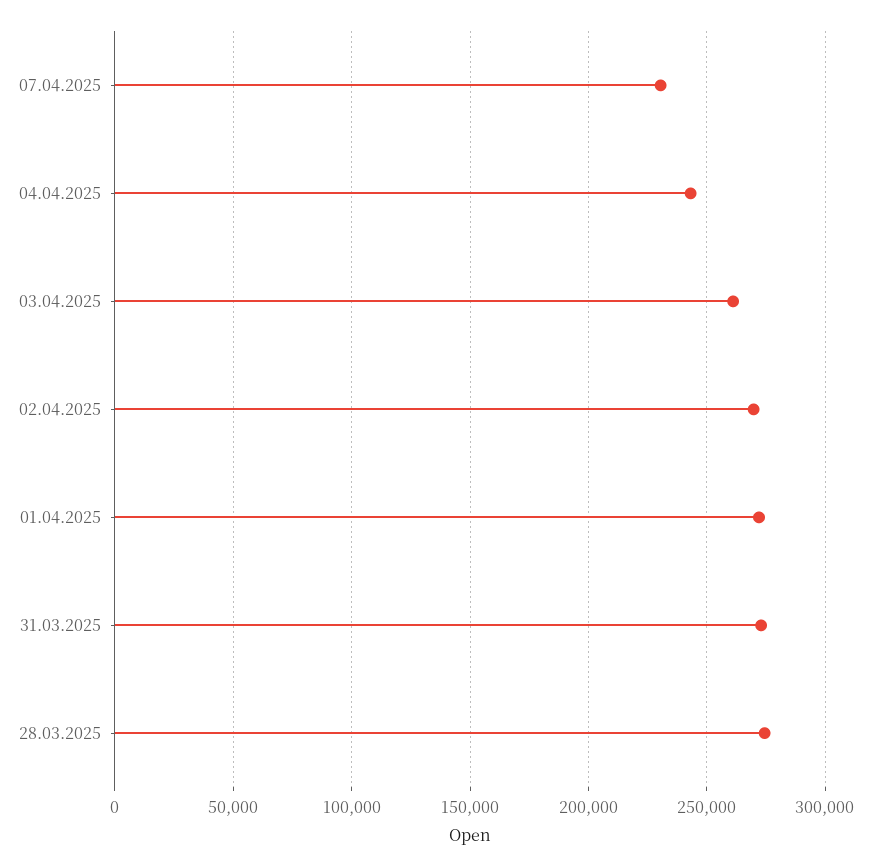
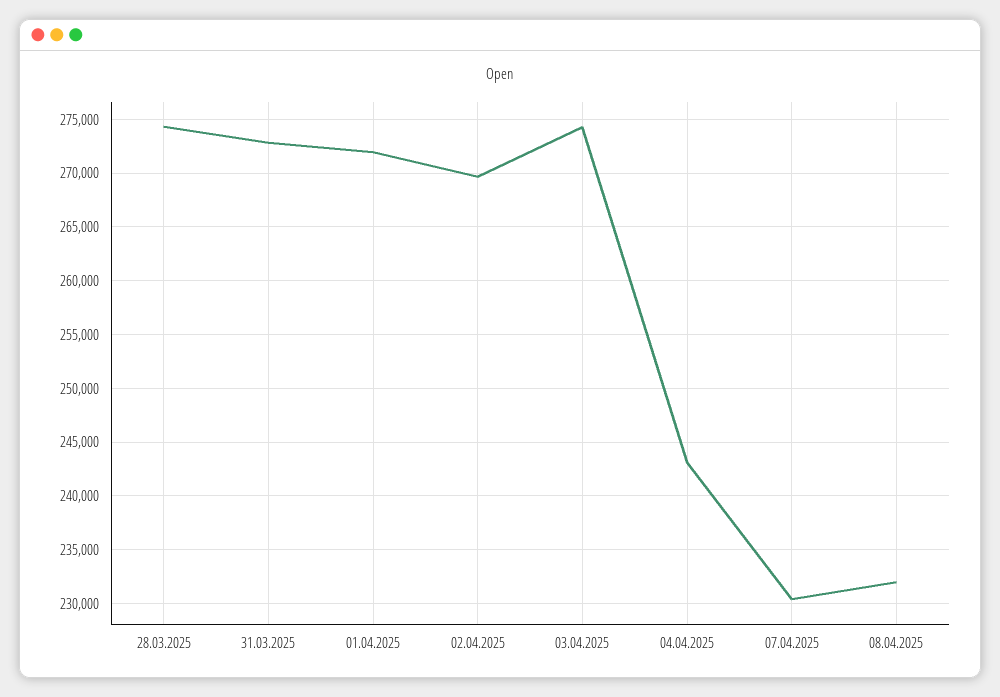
03.04.2025: 260000 -> 274000
08.04.2025: none -> 232000

